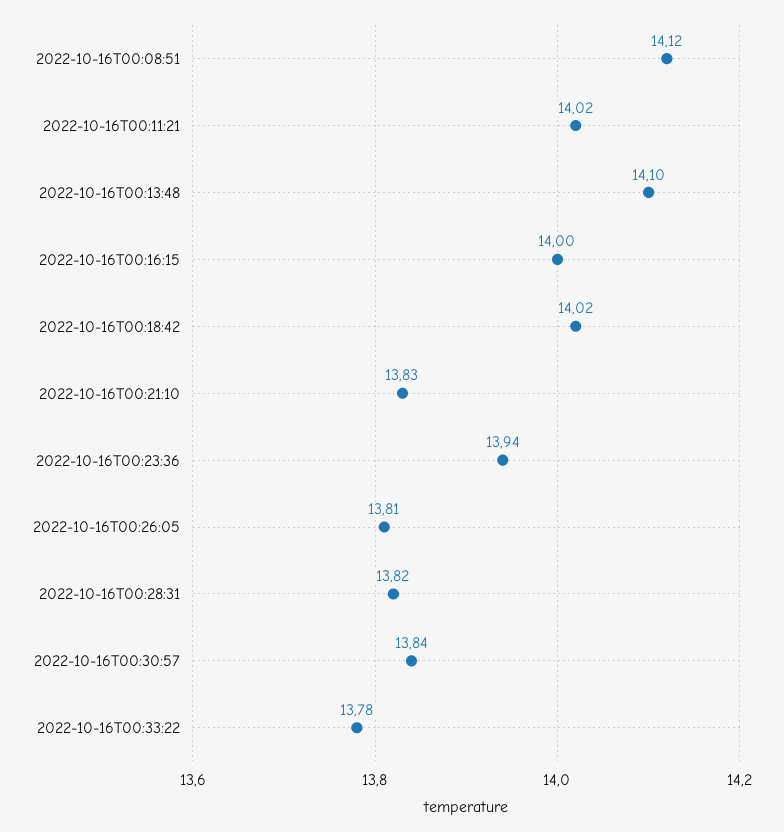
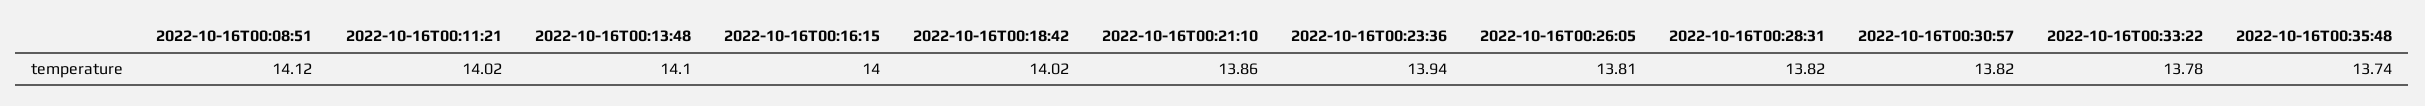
2022-10-16T00:21:10: 13.83 -> 13.86
2022-10-16T00:30:57: 13.84 -> 13.82
2022-10-16T00:35:48: none -> 13.74

